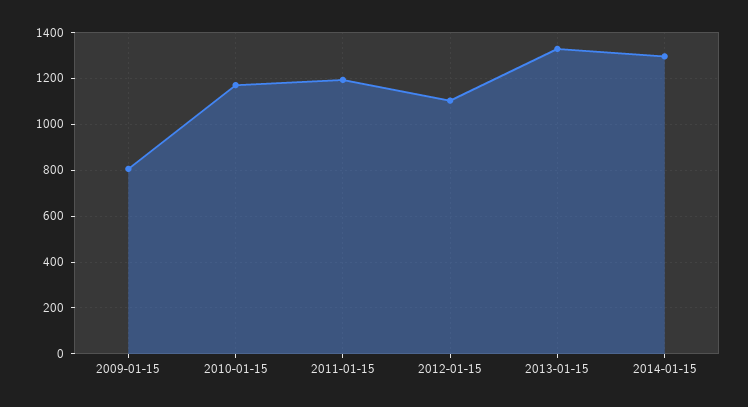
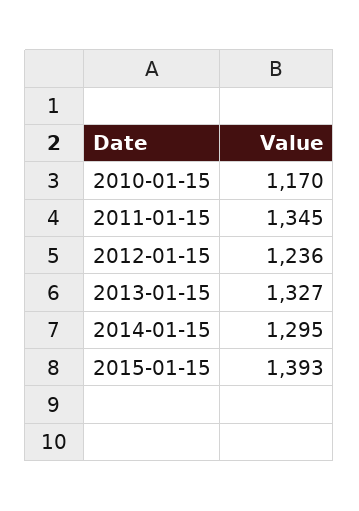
2009-01-15: 800 -> none
2011-01-15: 1200 -> 1345
2012-01-15: 1100 -> 1236
2015-01-15: none -> 1393

